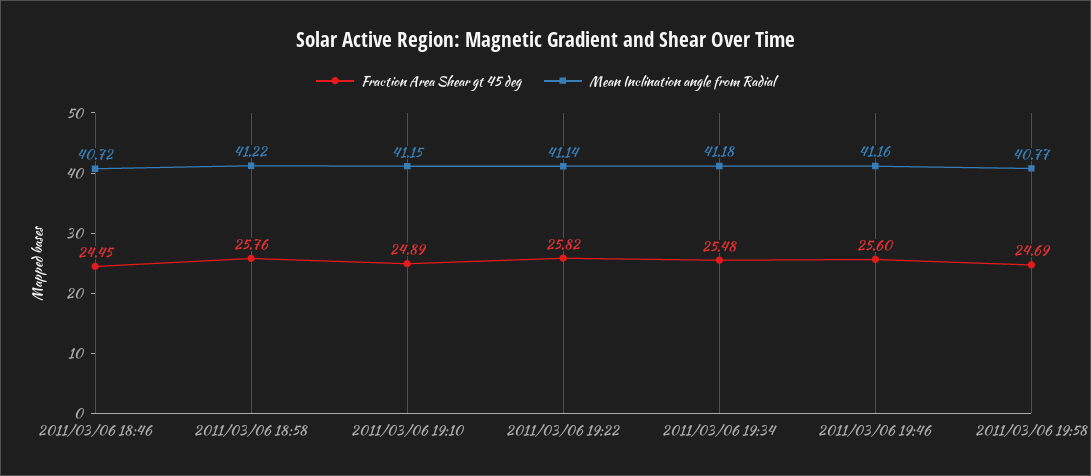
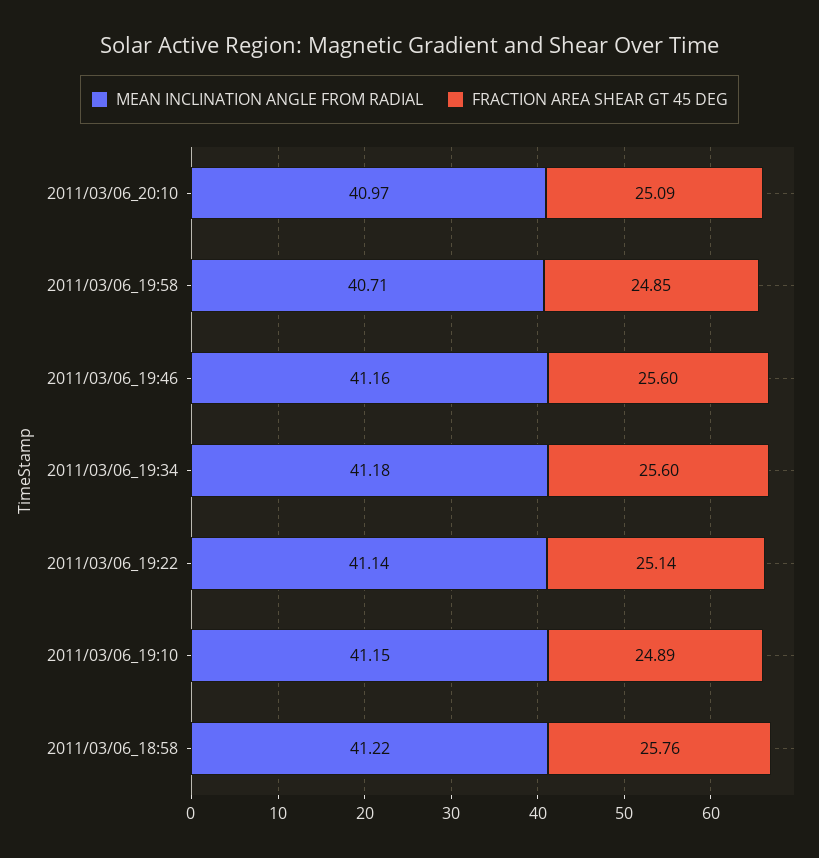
Fraction Area Shear gt 45 deg, 2011/03/06 18:46: 24.45 -> none
Mean Inclination angle from Radial, 2011/03/06 18:46: 40.72 -> none
Fraction Area Shear gt 45 deg, 2011/03/06 19:22: 25.82 -> 25.14
Fraction Area Shear gt 45 deg, 2011/03/06 19:34: 25.48 -> 25.6
Fraction Area Shear gt 45 deg, 2011/03/06 19:58: 24.69 -> 24.85
Mean Inclination angle from Radial, 2011/03/06 19:58: 40.77 -> 40.71
Mean Inclination angle from Radial, 2011/03/06_20:10: none -> 40.97
Fraction Area Shear gt 45 deg, 2011/03/06_20:10: none -> 25.09

